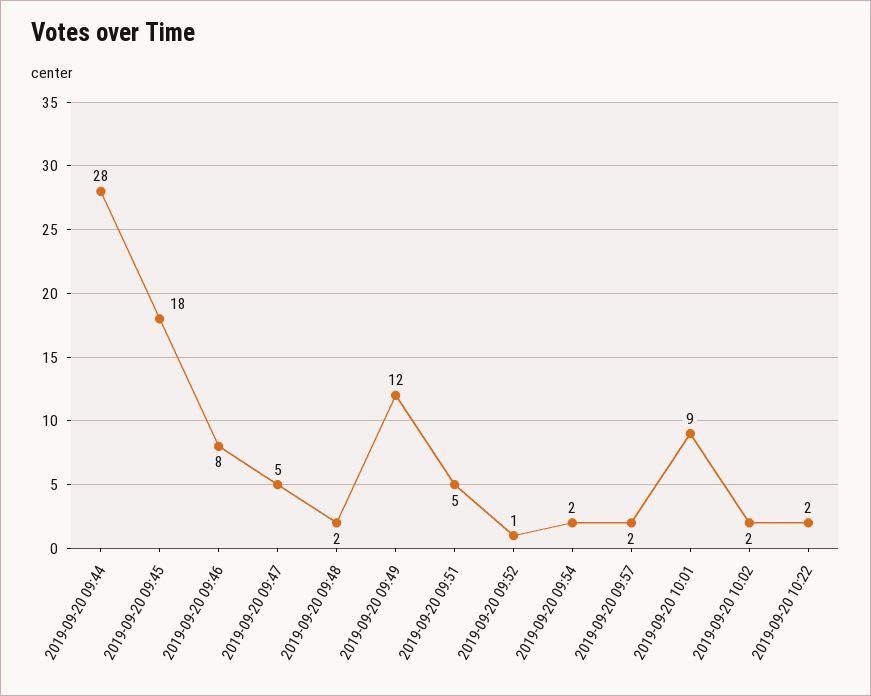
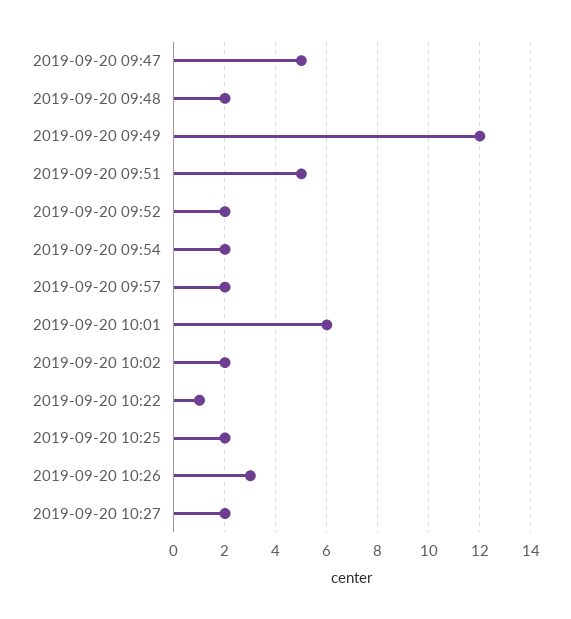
2019-09-20 09:44: 28 -> none
2019-09-20 09:45: 18 -> none
2019-09-20 09:46: 8 -> none
2019-09-20 09:52: 1 -> 2
2019-09-20 10:01: 9 -> 6
2019-09-20 10:22: 2 -> 1
2019-09-20 10:25: none -> 2
2019-09-20 10:26: none -> 3
2019-09-20 10:27: none -> 2

